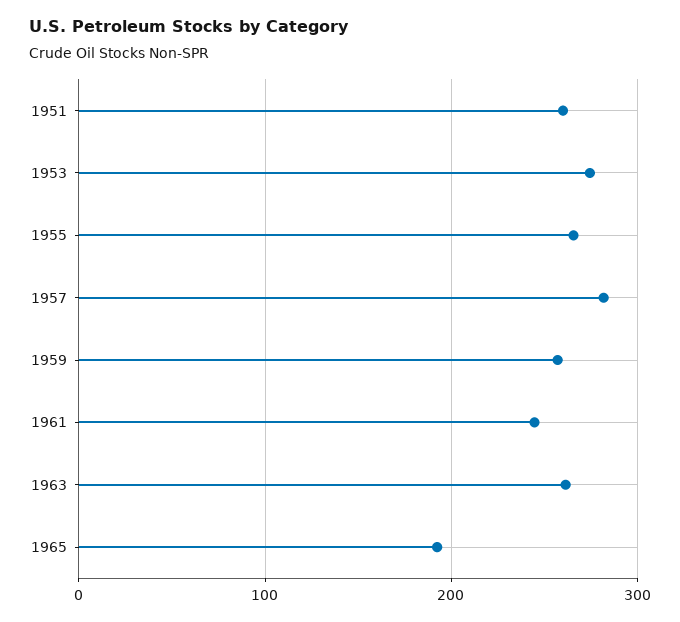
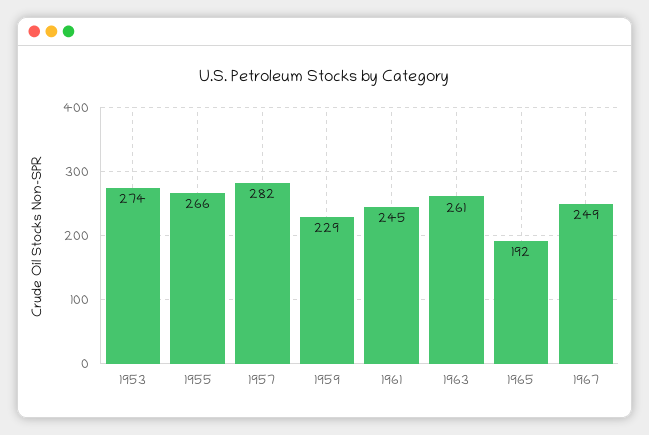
1951: 260 -> none
1959: 260 -> 229
1967: none -> 249

